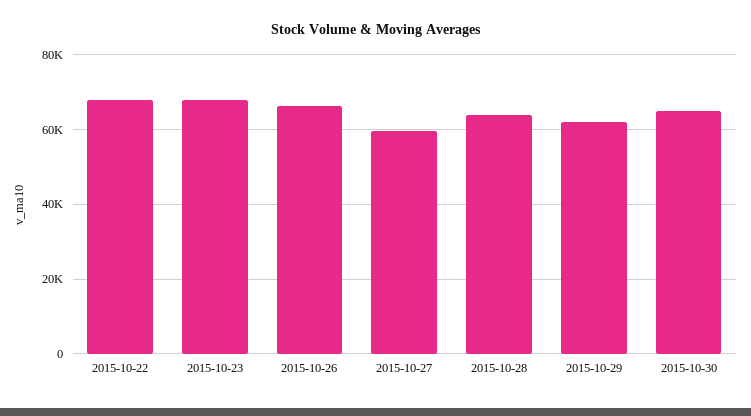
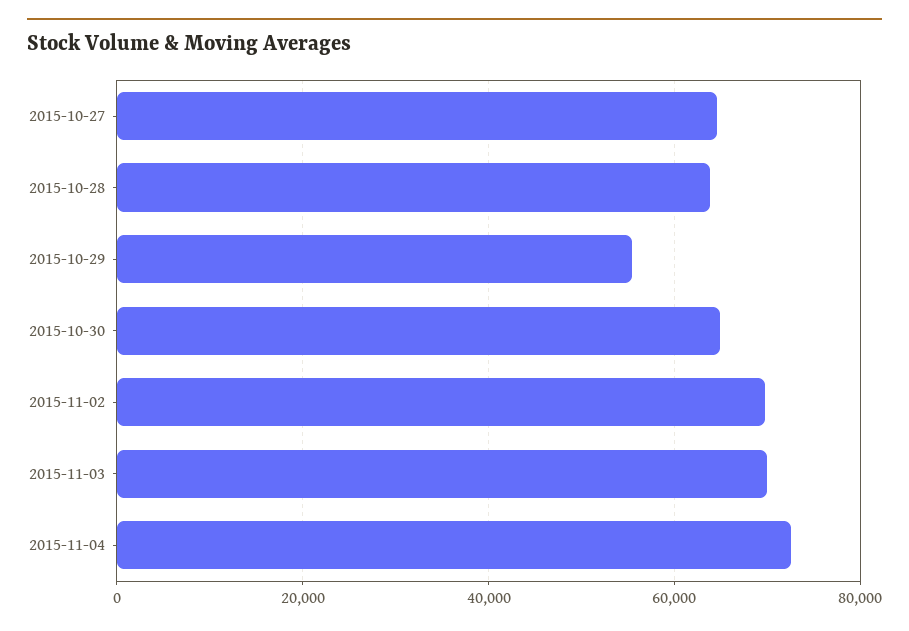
2015-10-22: 68000 -> none
2015-10-23: 68000 -> none
2015-10-26: 66000 -> none
2015-10-27: 60000 -> 64000
2015-10-29: 62000 -> 56000
2015-11-02: none -> 70000
2015-11-03: none -> 70000
2015-11-04: none -> 72000

